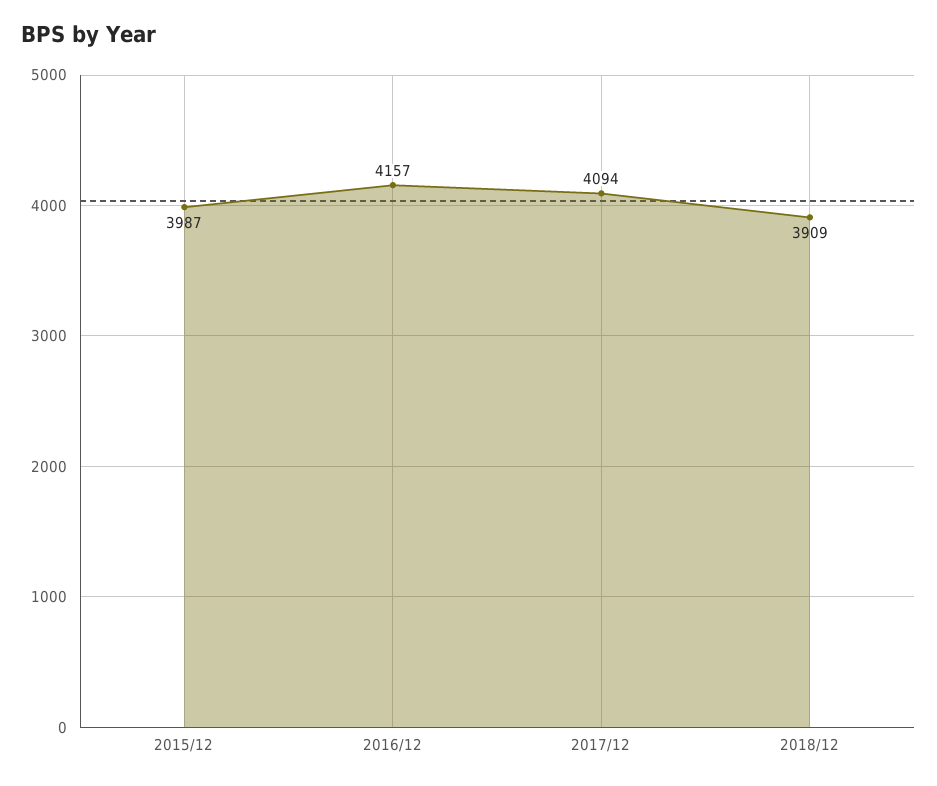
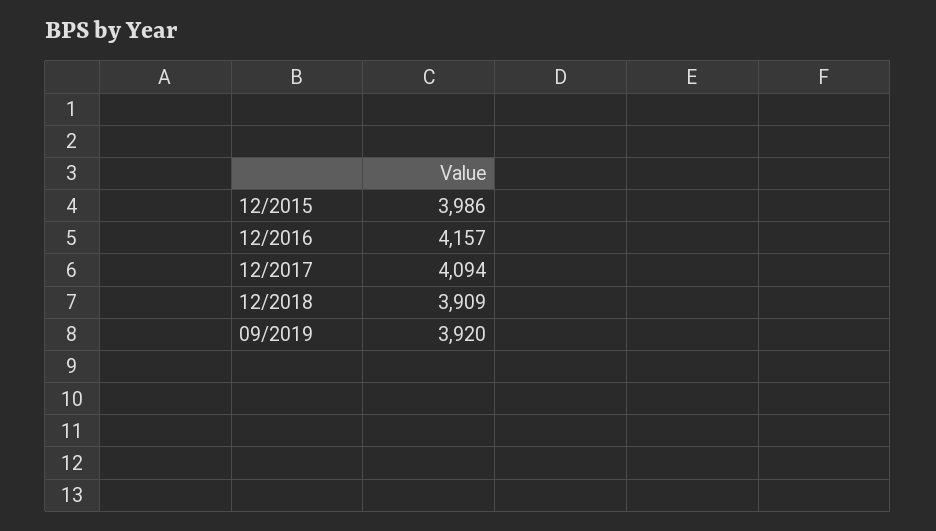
2015/12: 3987 -> 3986
09/2019: none -> 3920

